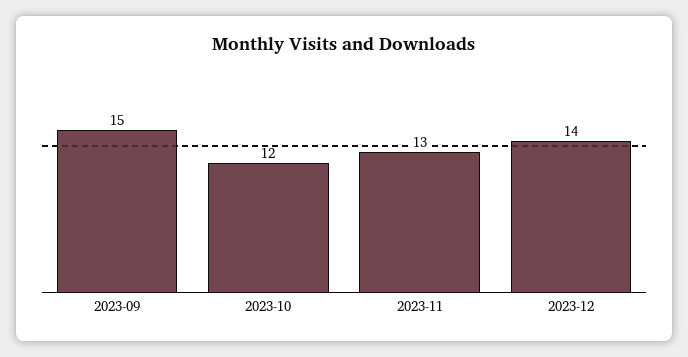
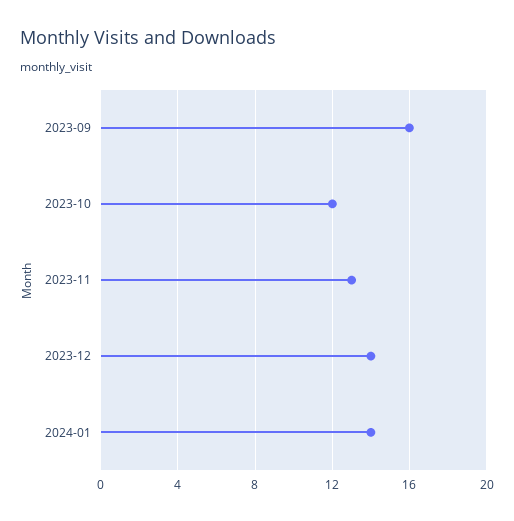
2023-09: 15 -> 16
2024-01: none -> 14

